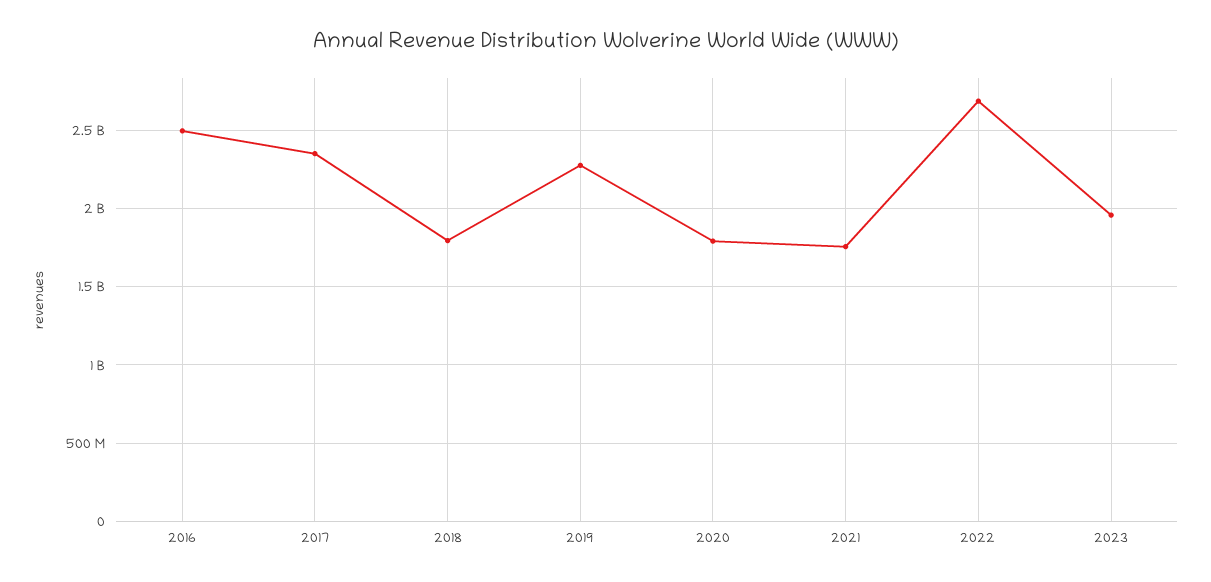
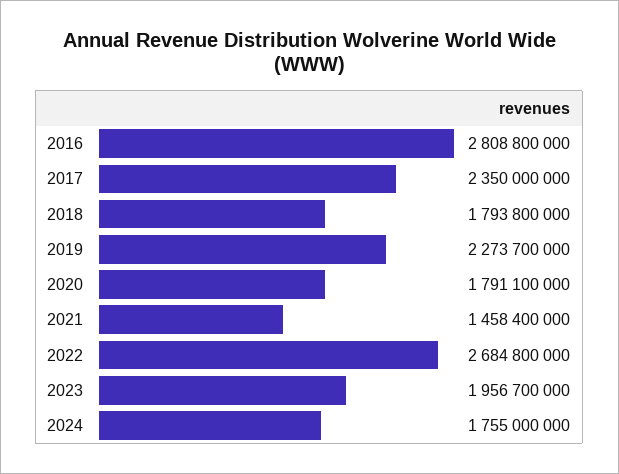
2016: 2500000000 -> 2808800000
2021: 1750000000 -> 1458400000
2024: none -> 1755000000

